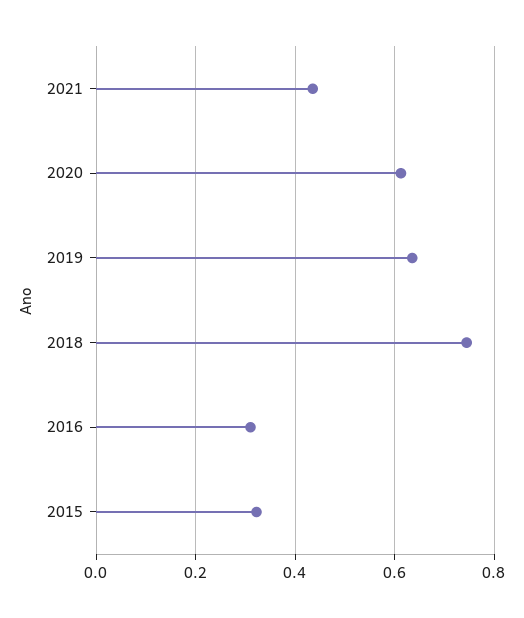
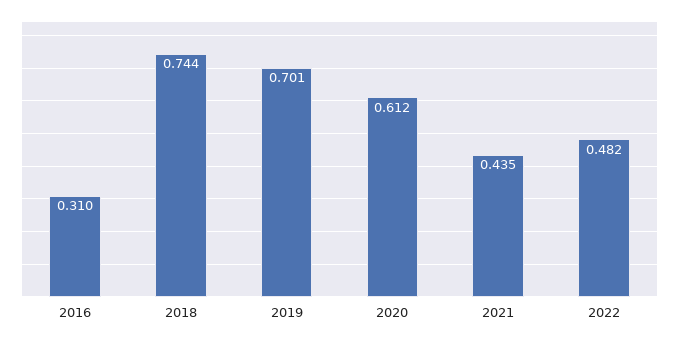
2019: 0.64 -> 0.701
2015: 0.32 -> none
2022: none -> 0.482

